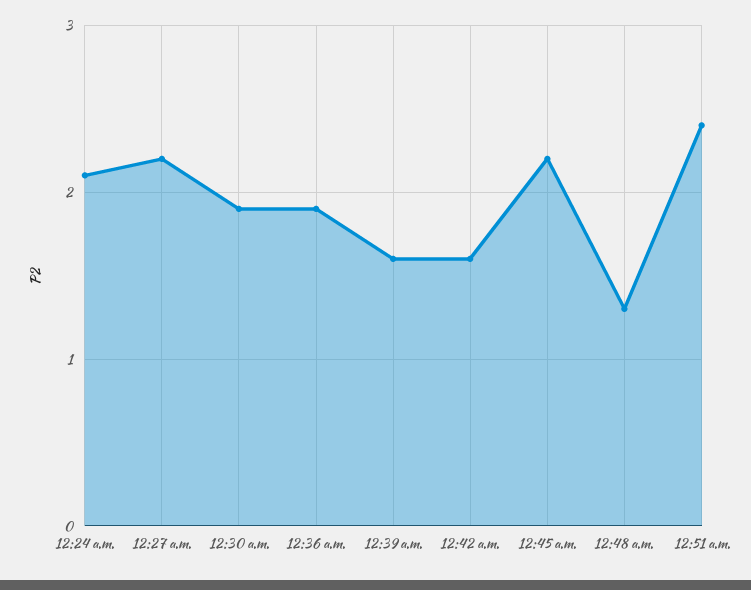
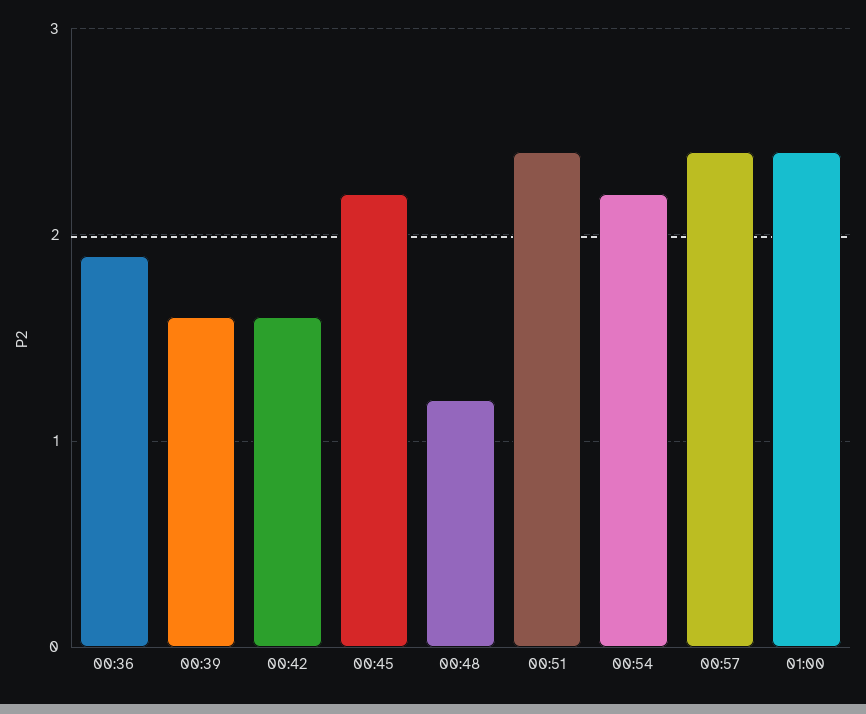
12:24 a.m.: 2.1 -> none
12:27 a.m.: 2.2 -> none
12:30 a.m.: 1.9 -> none
12:48 a.m.: 1.3 -> 1.2
00:54: none -> 2.2
00:57: none -> 2.4
01:00: none -> 2.4

